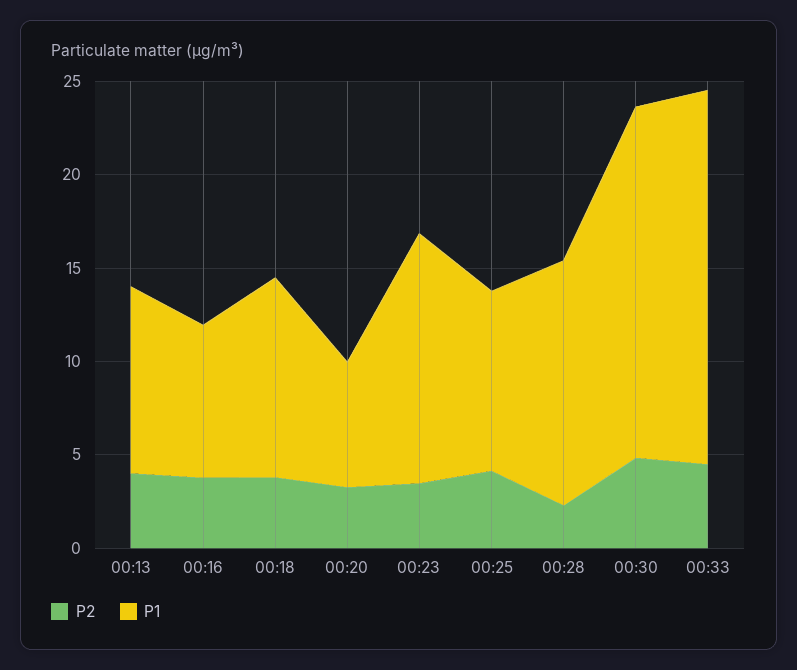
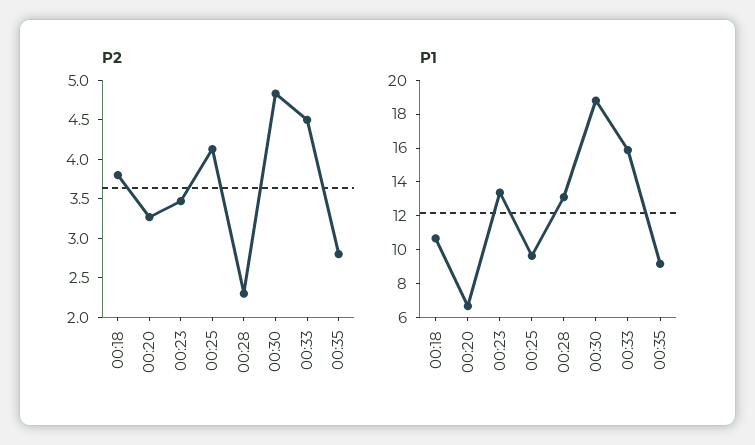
P2, 00:13: 4 -> none
P1, 00:13: 10 -> none
P2, 00:16: 4 -> none
P1, 00:16: 8 -> none
P1, 00:33: 20 -> 16
P2, 00:35: none -> 2.75
P1, 00:35: none -> 9

